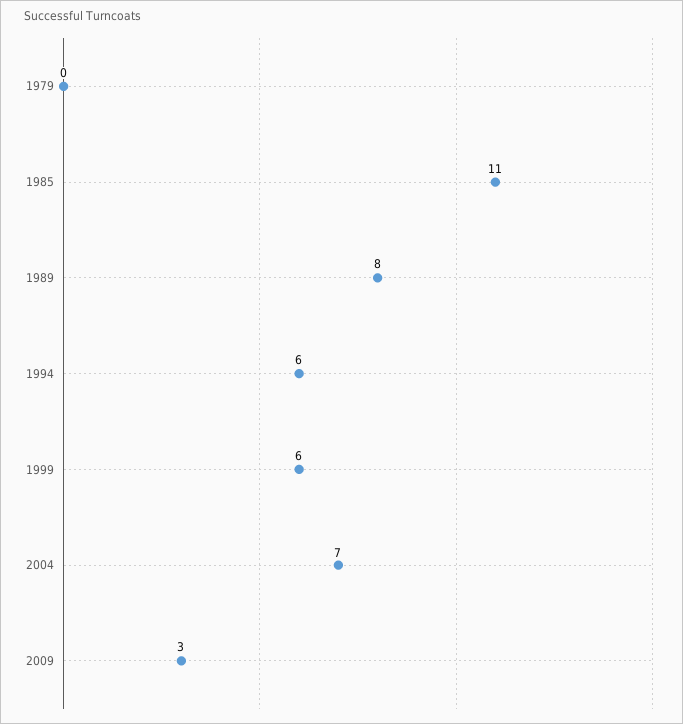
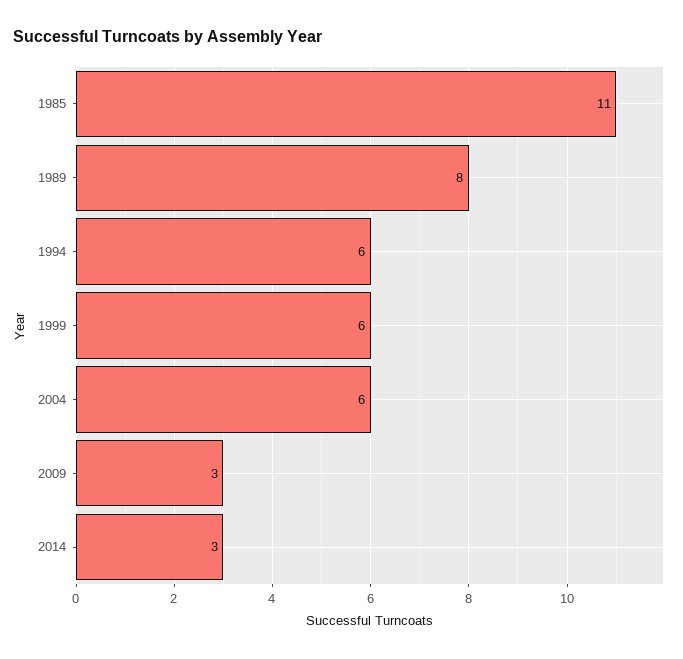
1979: 0 -> none
2004: 7 -> 6
2014: none -> 3

